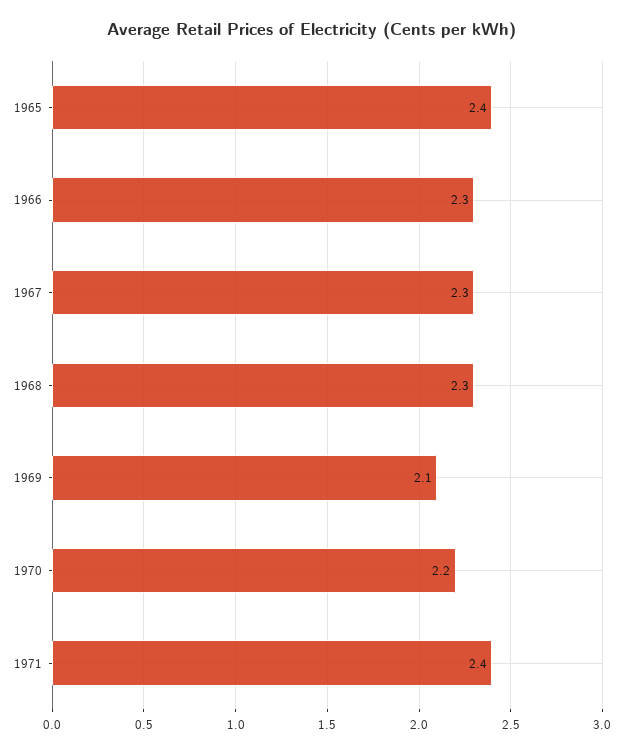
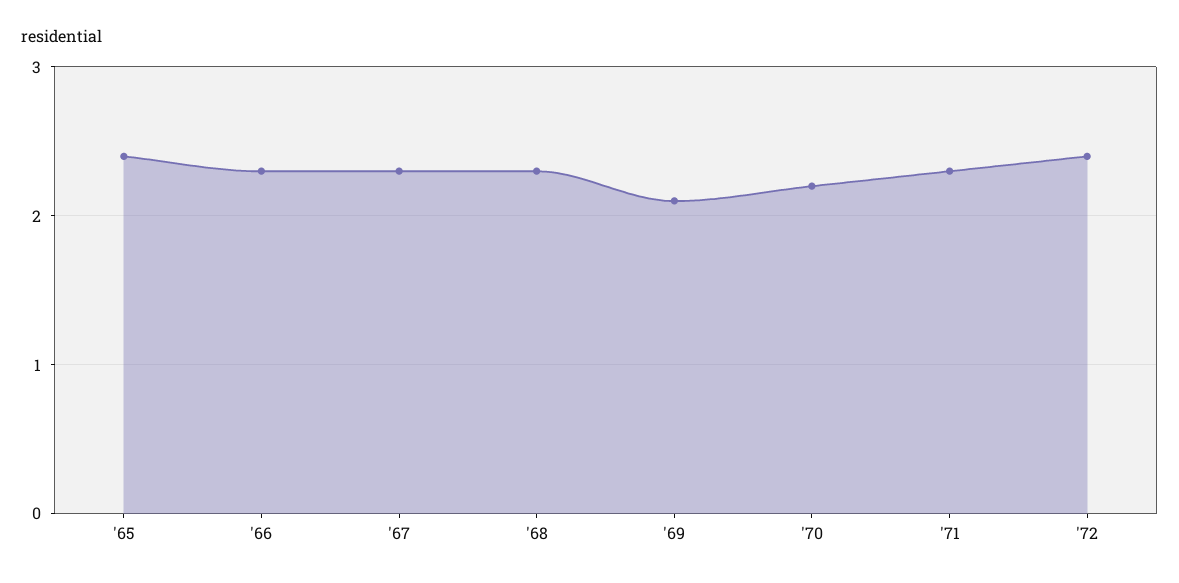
1971: 2.4 -> 2.3
'72: none -> 2.4

